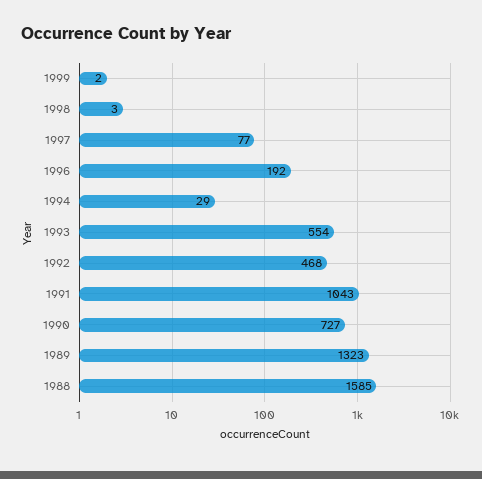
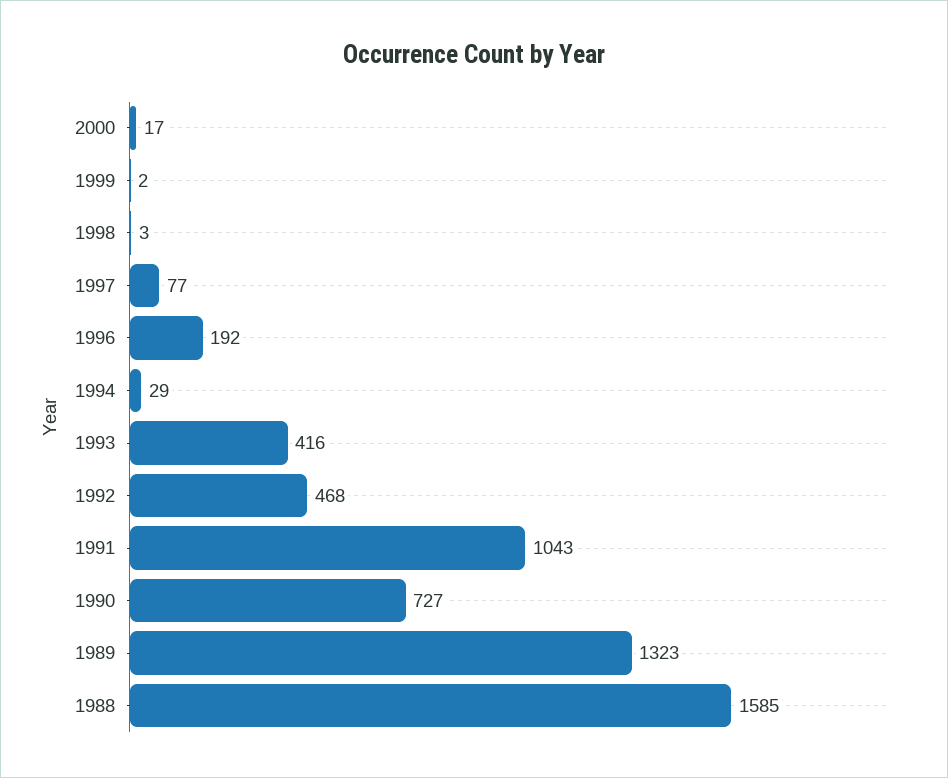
1993: 554 -> 416
2000: none -> 17

